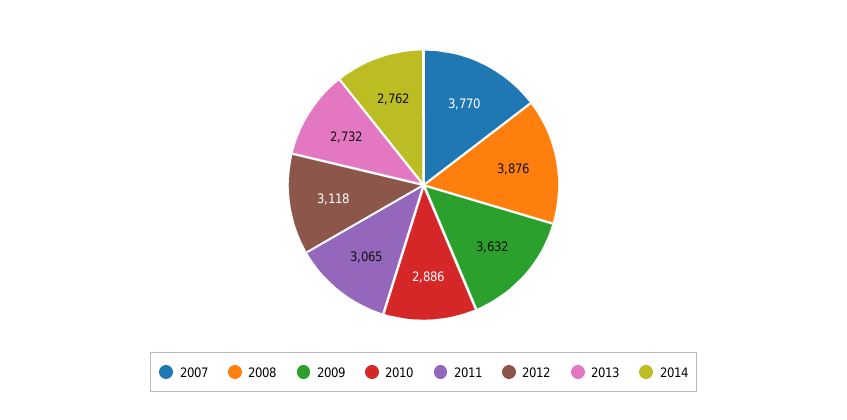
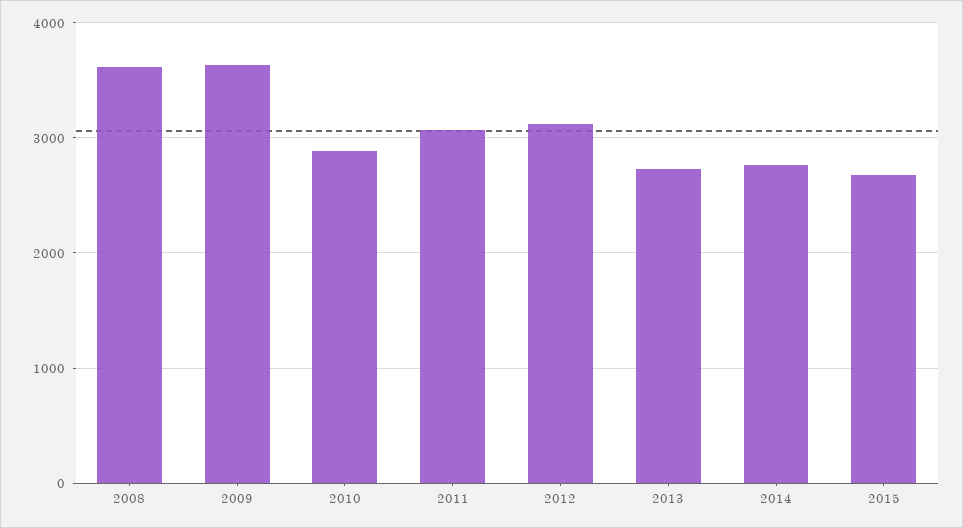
2007: 3770 -> none
2008: 3876 -> 3600
2015: none -> 2700

